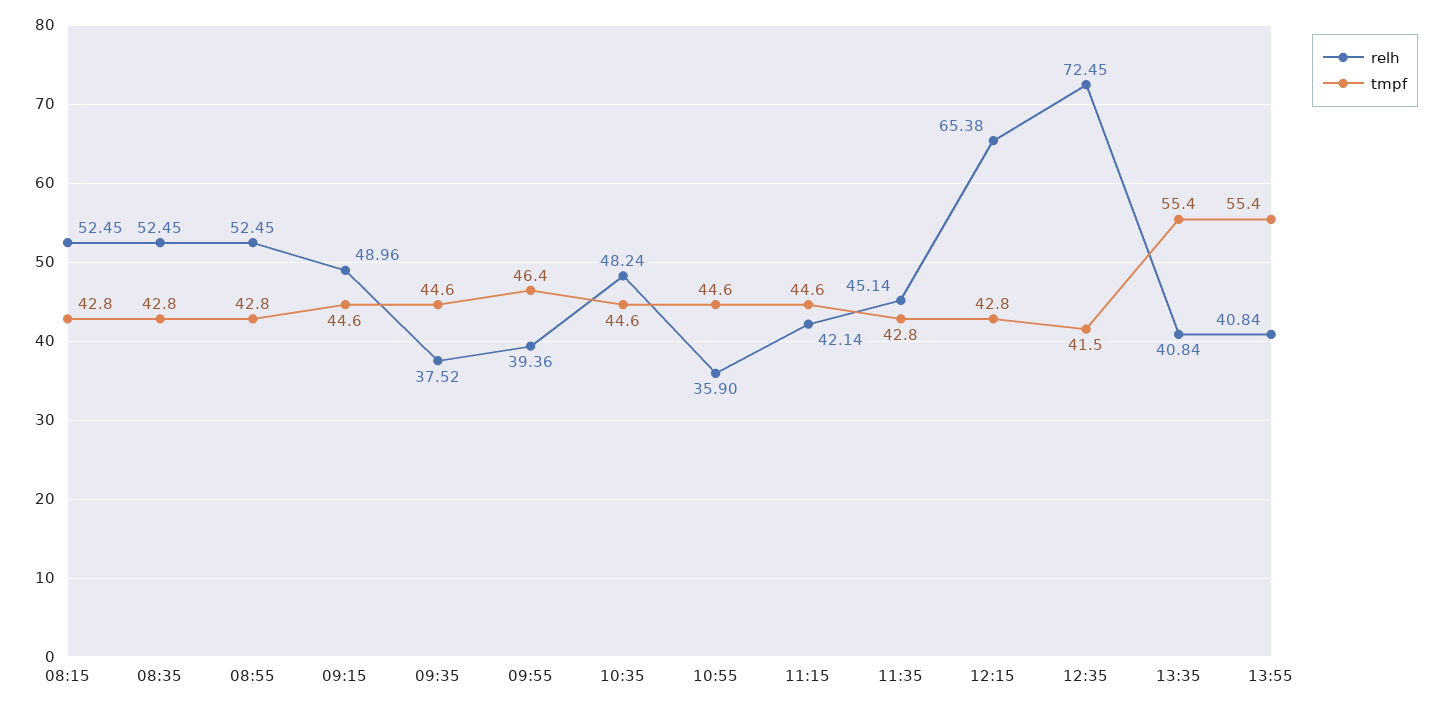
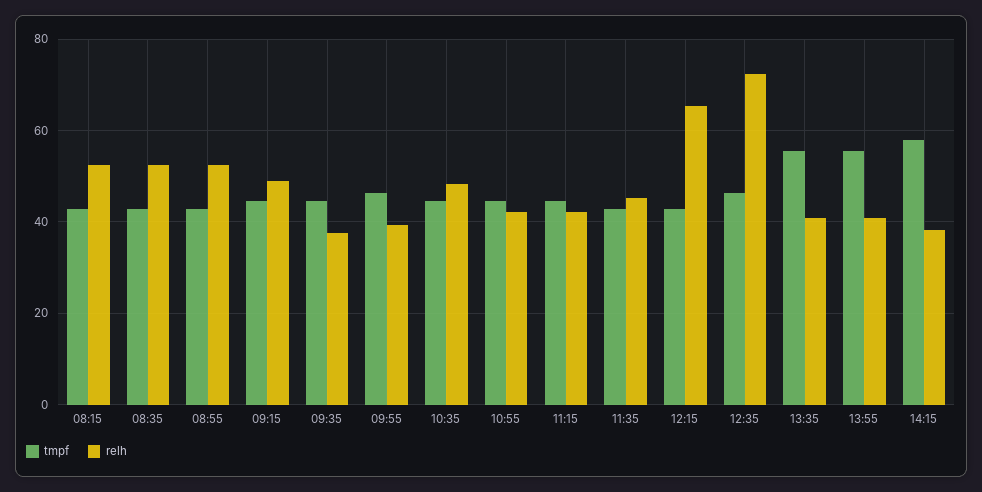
relh, 10:55: 35.9 -> 42
tmpf, 12:35: 41.5 -> 46
tmpf, 14:15: none -> 58
relh, 14:15: none -> 38

